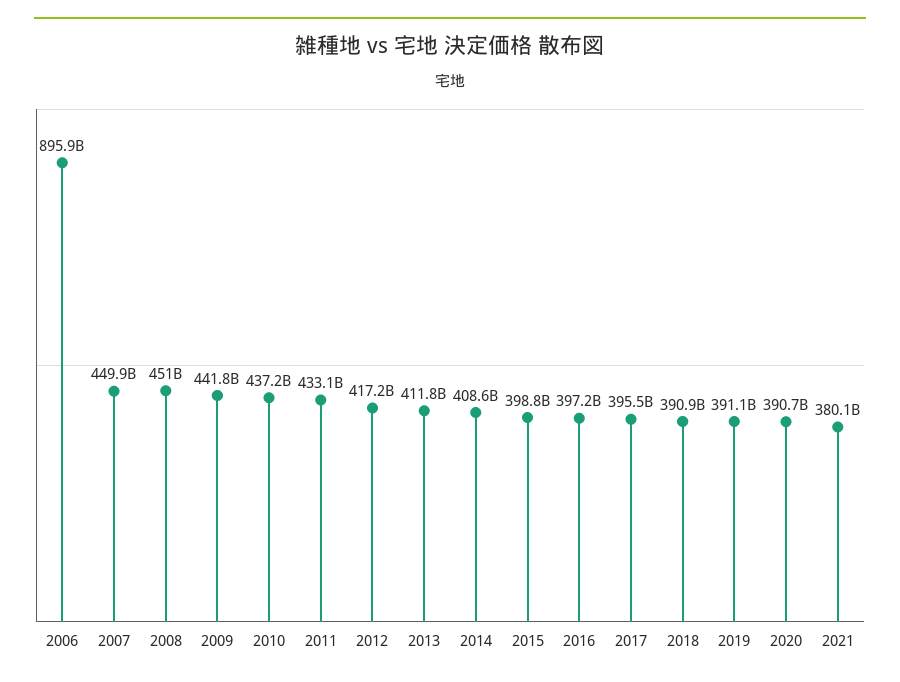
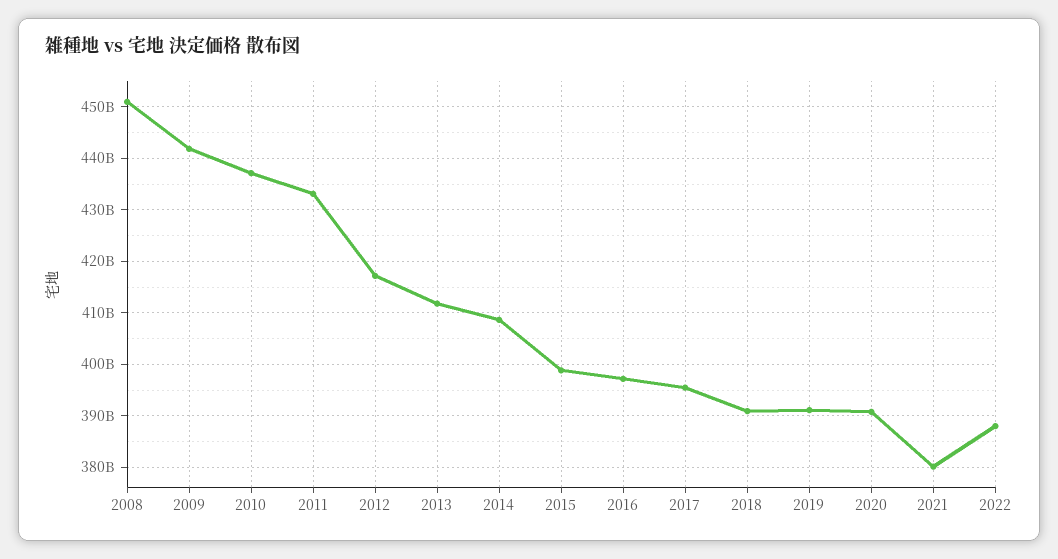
2006: 895900000000 -> none
2007: 449900000000 -> none
2022: none -> 388000000000

